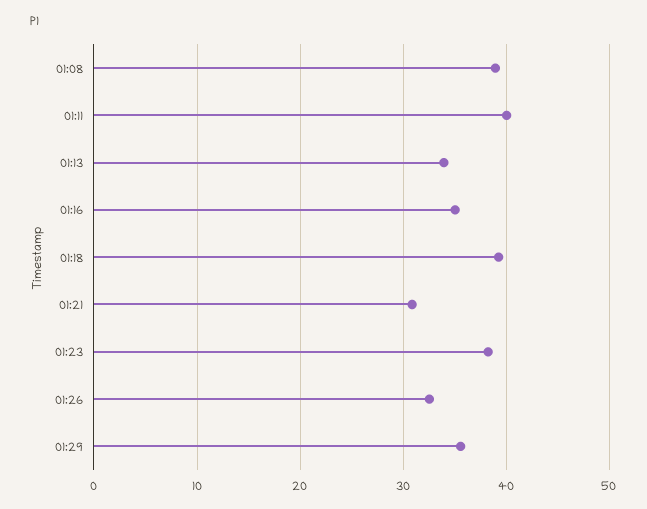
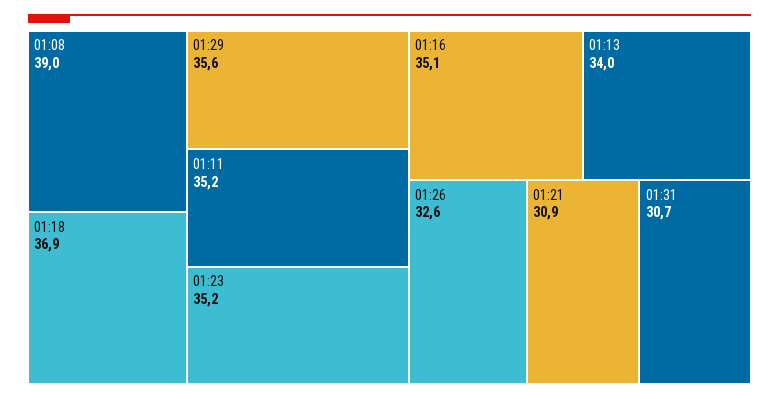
01:11: 40 -> 35.2
01:18: 39 -> 36.9
01:23: 38 -> 35.2
01:31: none -> 30.7

